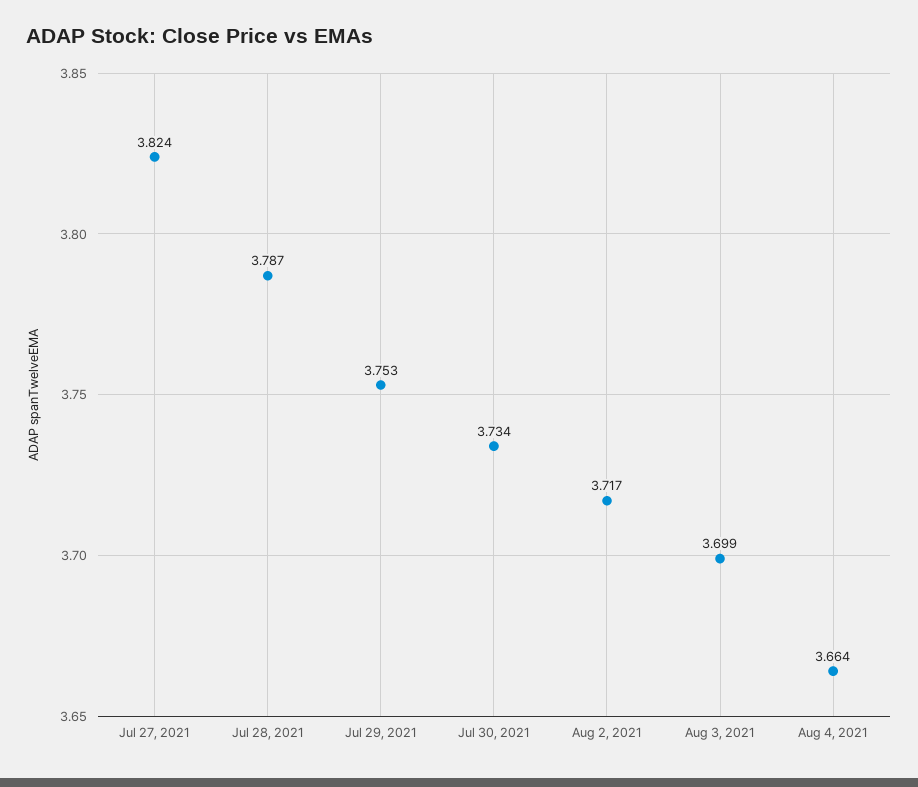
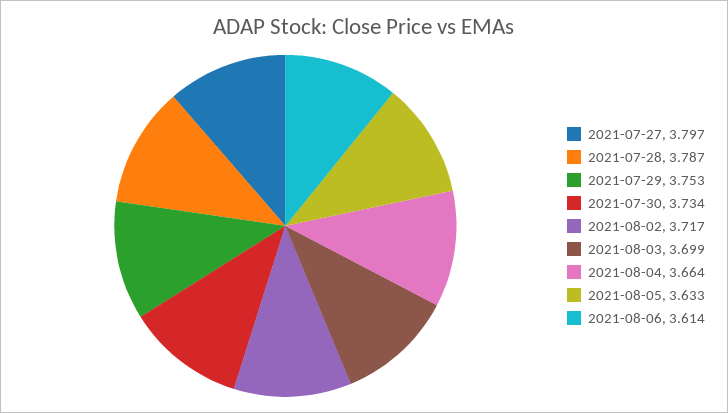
Jul 27, 2021: 3.824 -> 3.797
2021-08-05: none -> 3.633
2021-08-06: none -> 3.614

